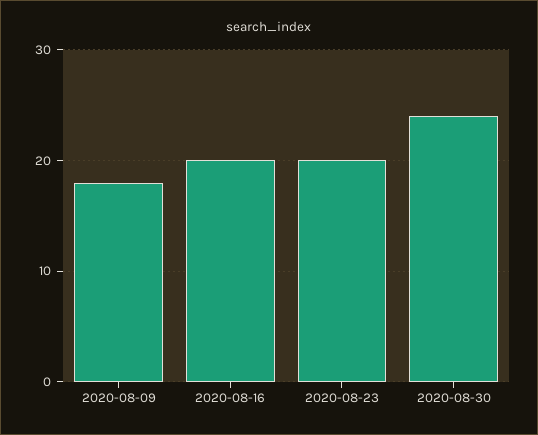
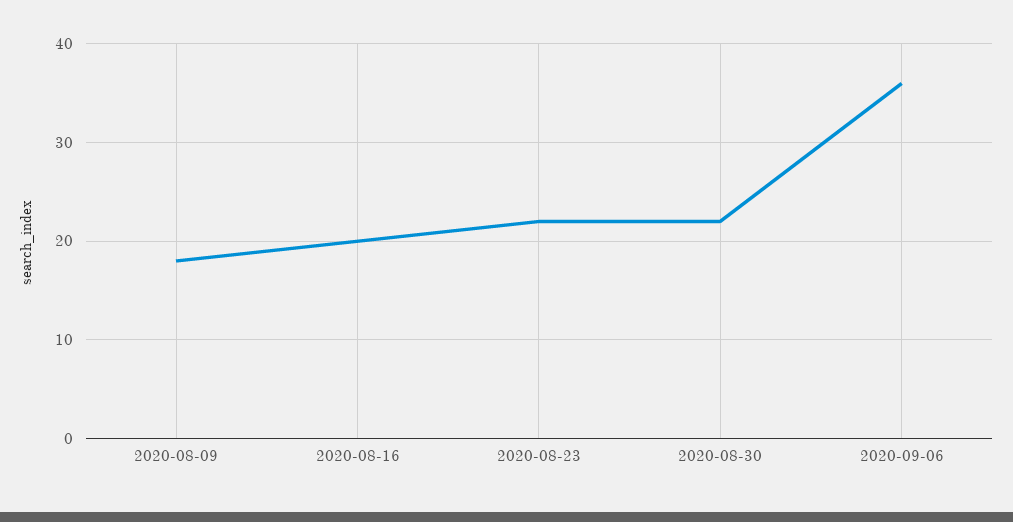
2020-08-23: 20 -> 22
2020-08-30: 24 -> 22
2020-09-06: none -> 36

